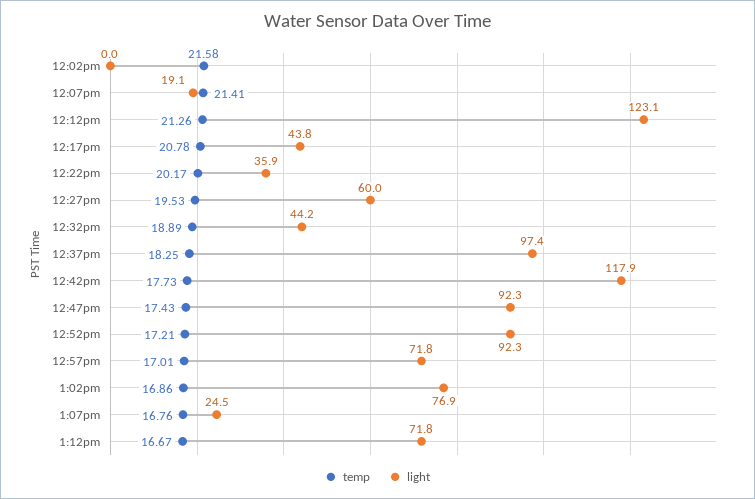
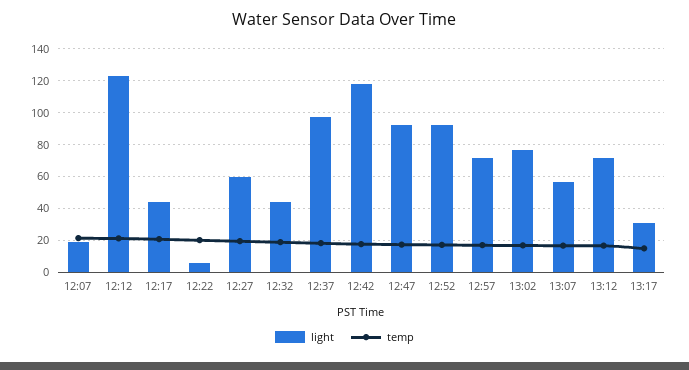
temp, 12:02pm: 21.58 -> none
light, 12:02pm: 0 -> none
light, 12:22pm: 35.9 -> 5
light, 1:07pm: 24.5 -> 55
light, 13:17: none -> 30
temp, 13:17: none -> 15

